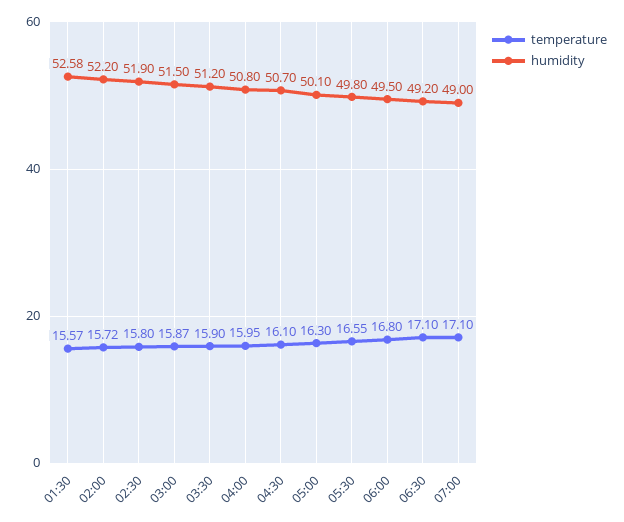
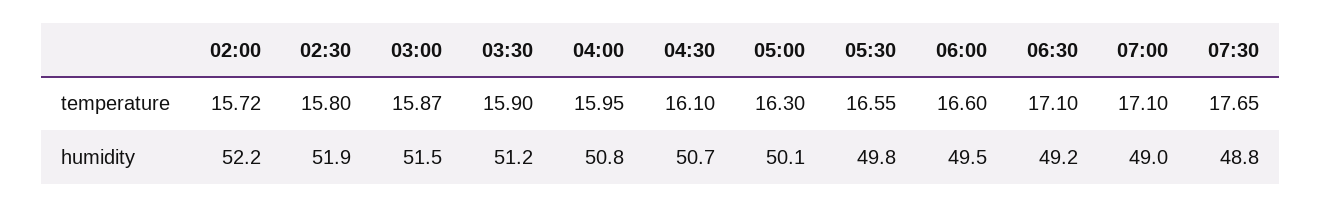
temperature, 01:30: 15.57 -> none
humidity, 01:30: 52.58 -> none
temperature, 06:00: 16.8 -> 16.6
temperature, 07:30: none -> 17.65
humidity, 07:30: none -> 48.8

